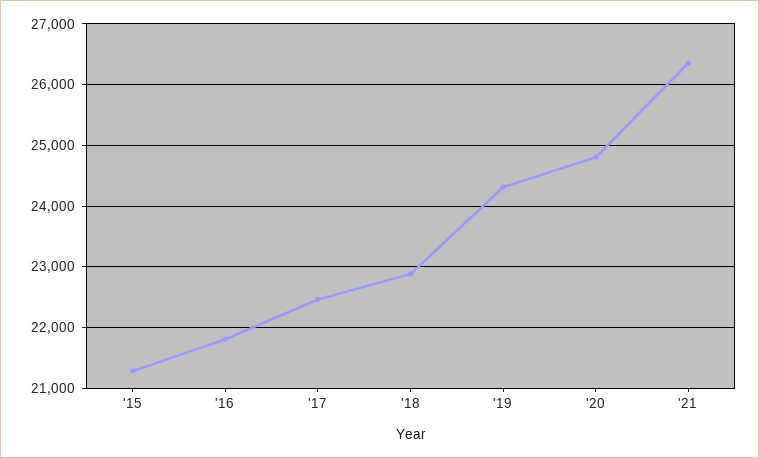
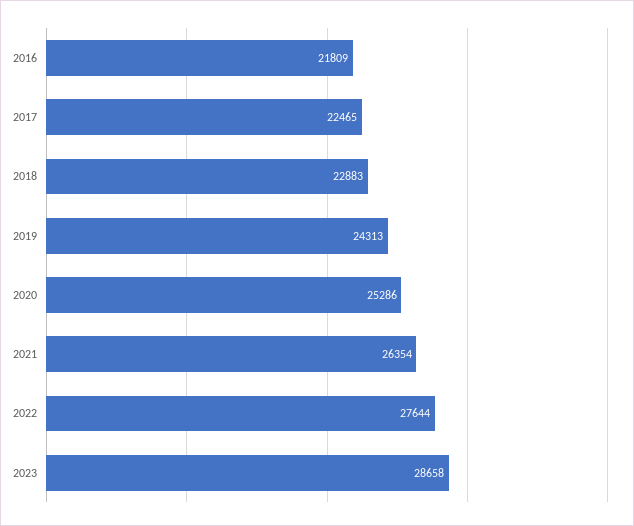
'15: 21300 -> none
'20: 24800 -> 25286
2022: none -> 27644
2023: none -> 28658

